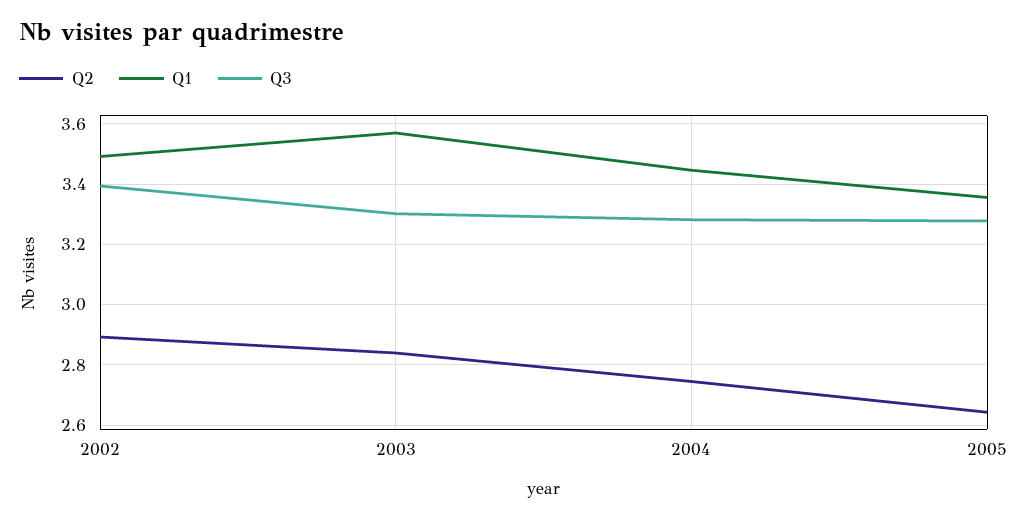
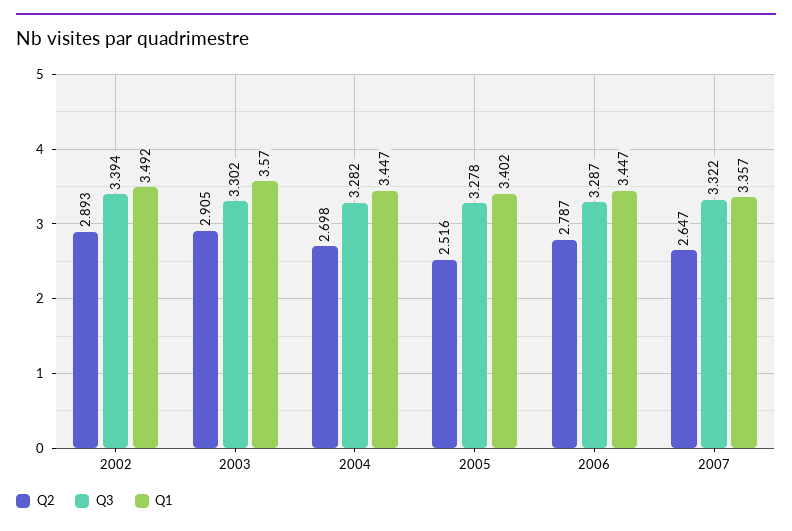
Q2, 2003: 2.84 -> 2.905
Q2, 2004: 2.74 -> 2.698
Q2, 2005: 2.64 -> 2.516
Q1, 2005: 3.36 -> 3.402
Q2, 2006: none -> 2.787
Q3, 2006: none -> 3.287
Q1, 2006: none -> 3.447
Q2, 2007: none -> 2.647
Q3, 2007: none -> 3.322
Q1, 2007: none -> 3.357

